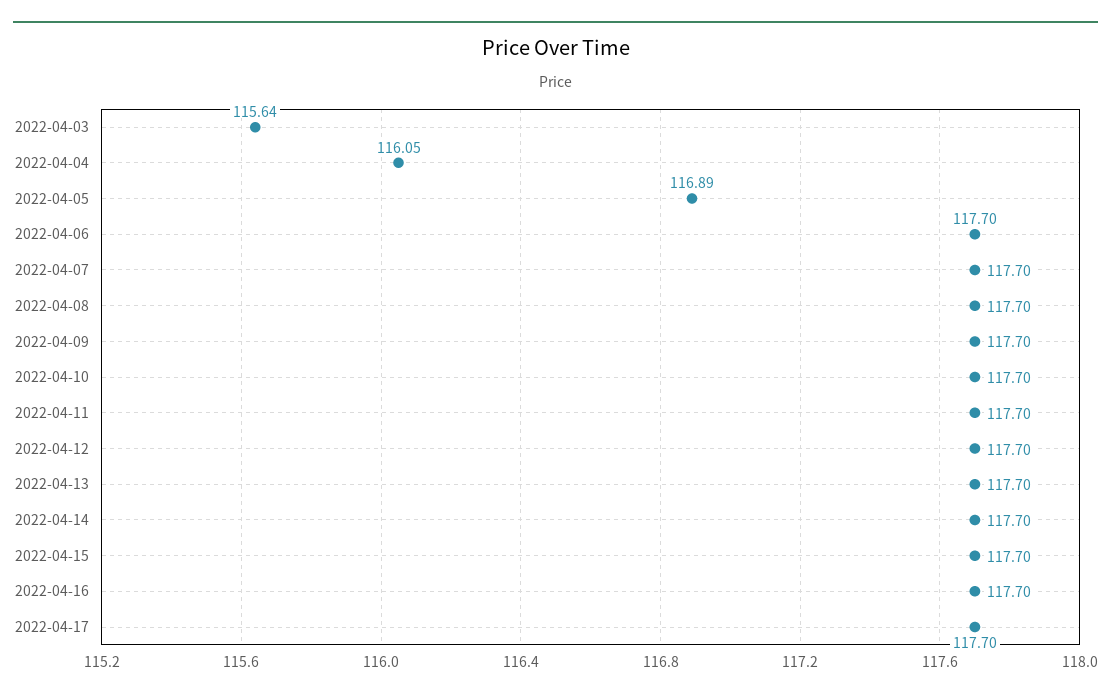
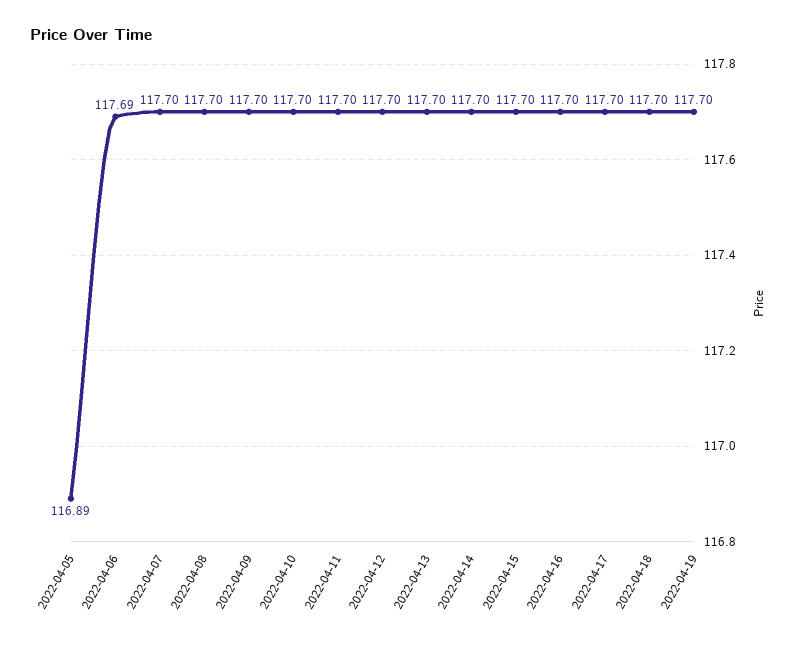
2022-04-03: 115.64 -> none
2022-04-04: 116.05 -> none
2022-04-06: 117.7 -> 117.69
2022-04-18: none -> 117.7
2022-04-19: none -> 117.7

